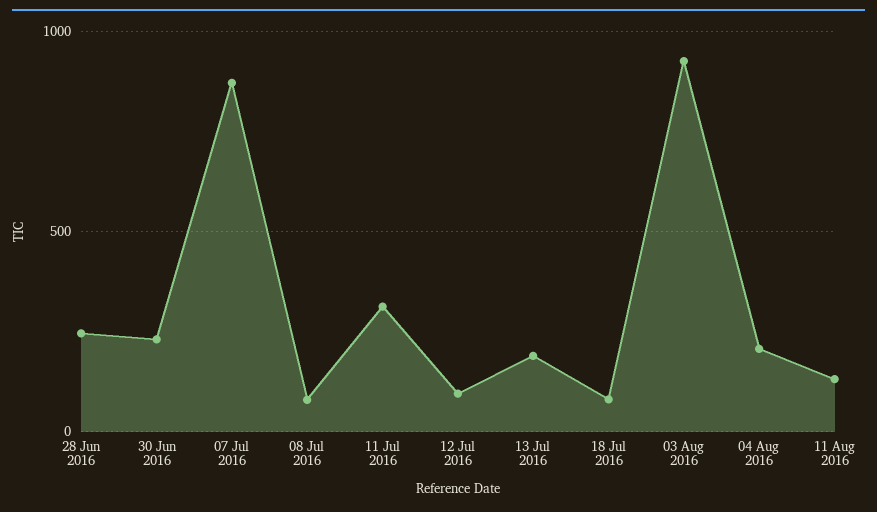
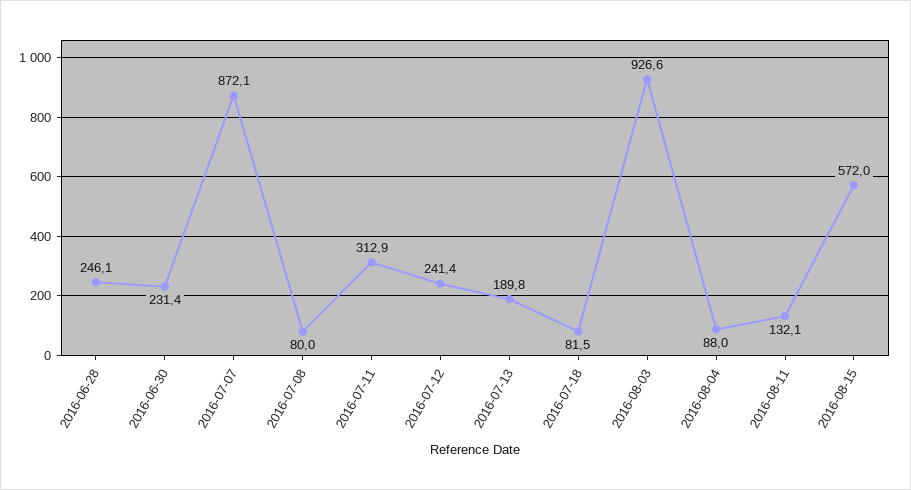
12 Jul 2016: 100 -> 241.4
04 Aug 2016: 200 -> 88
2016-08-15: none -> 572

